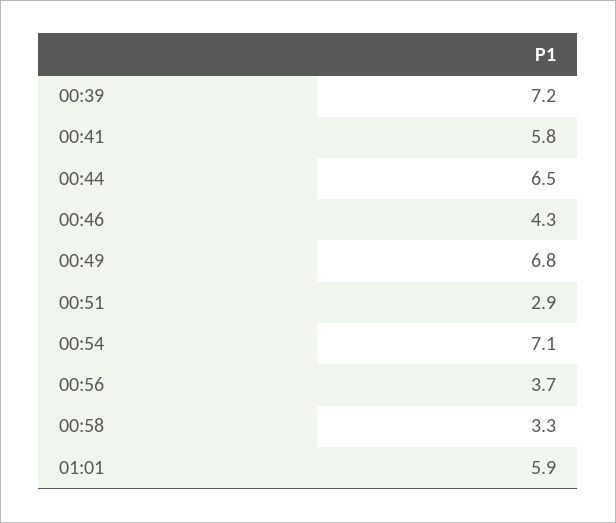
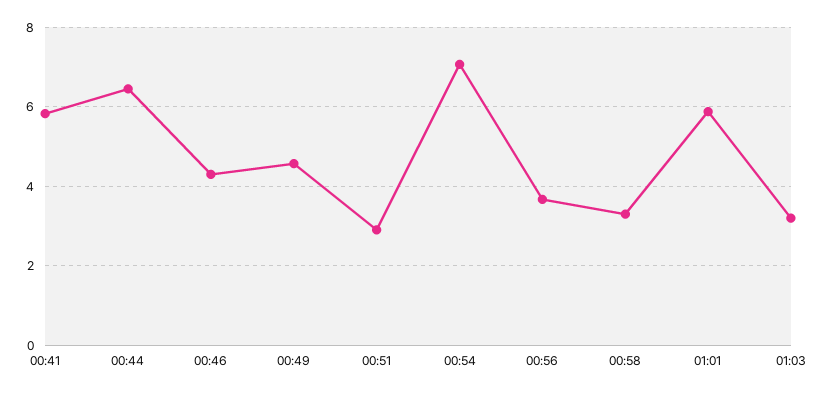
00:39: 7.2 -> none
00:49: 6.8 -> 4.6
01:03: none -> 3.2

